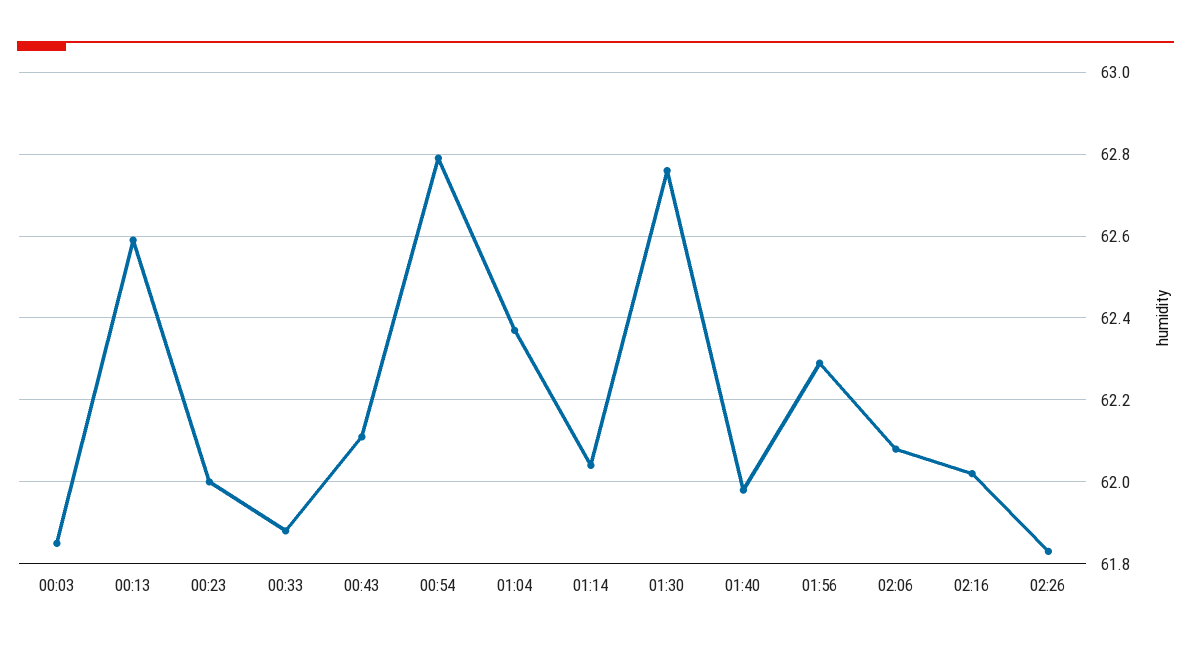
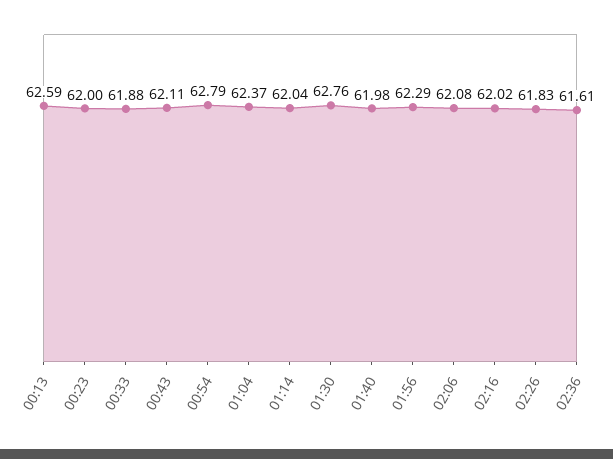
00:03: 61.85 -> none
02:36: none -> 61.61

